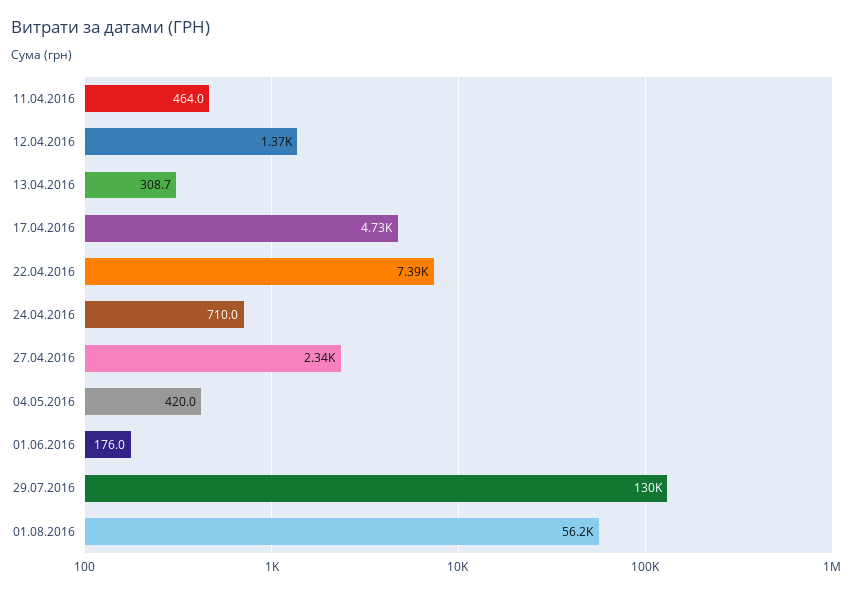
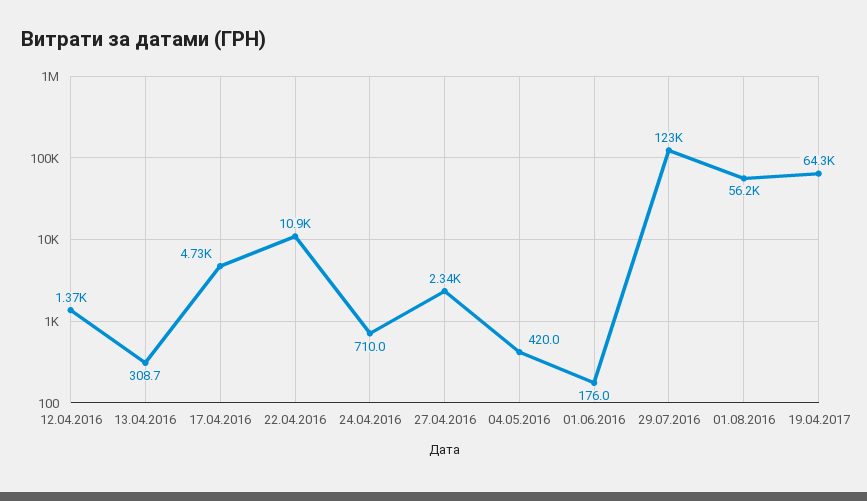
11.04.2016: 464 -> none
22.04.2016: 7390 -> 10900
29.07.2016: 130000 -> 123000
19.04.2017: none -> 64300

